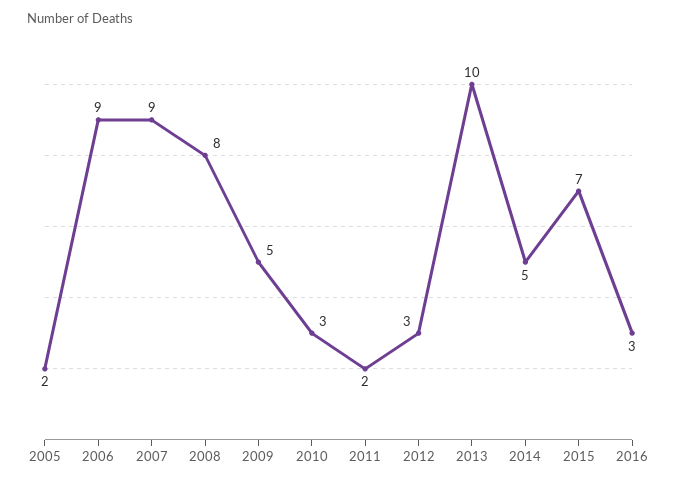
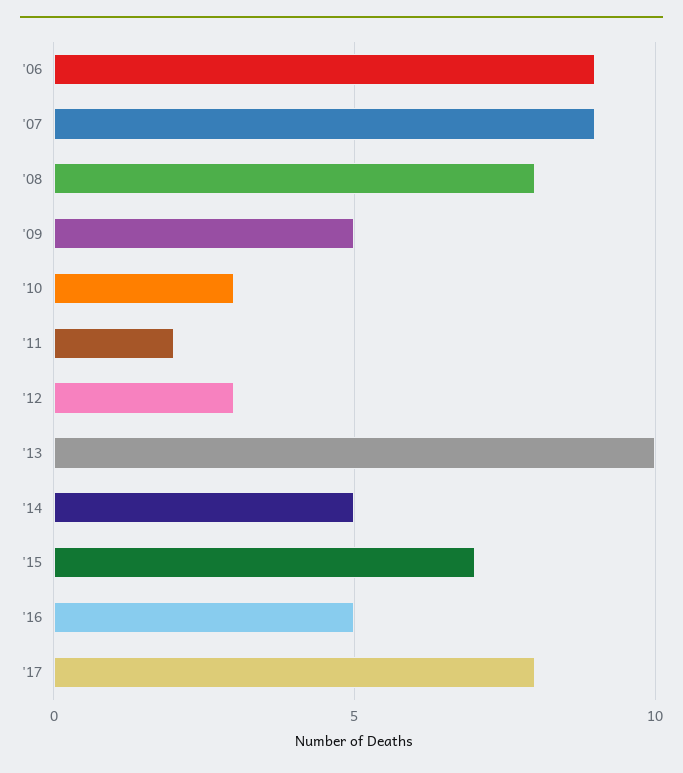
2005: 2 -> none
2016: 3 -> 5
'17: none -> 8

